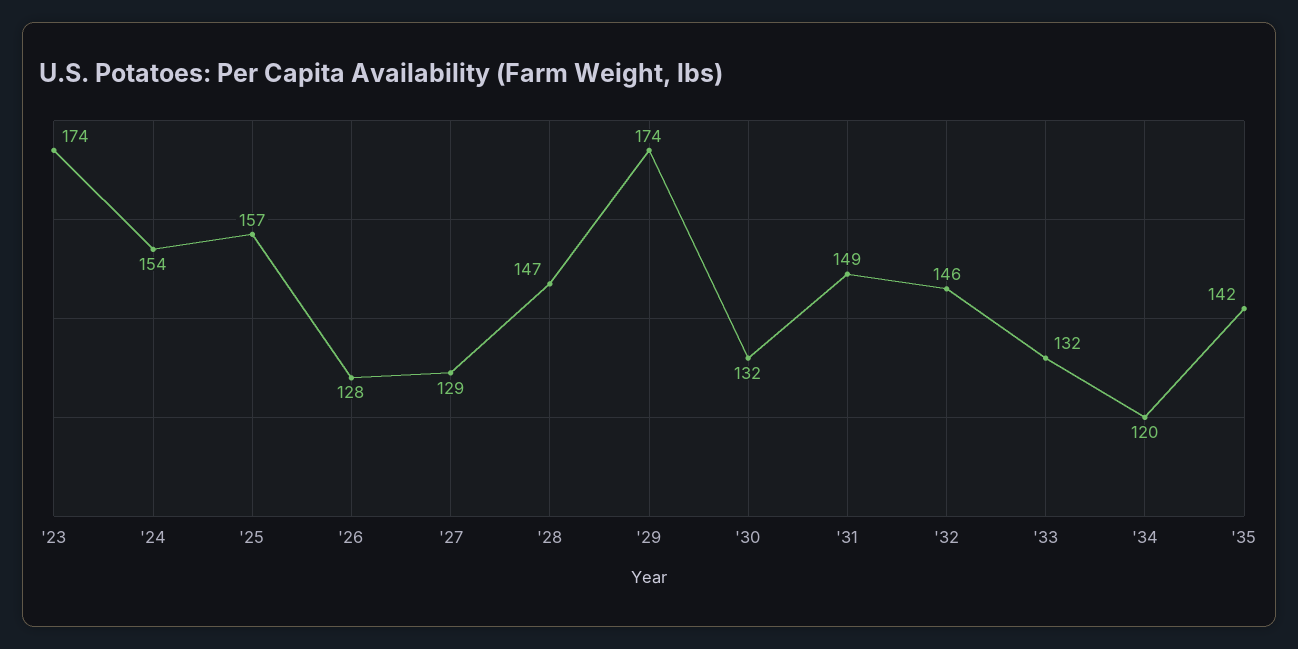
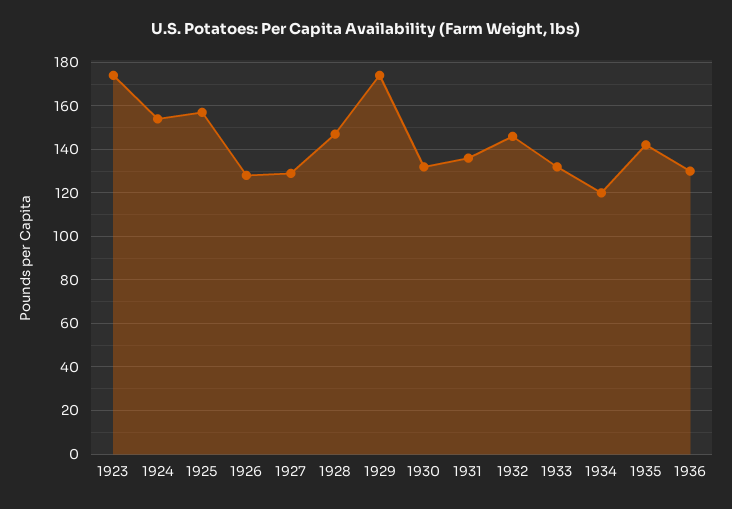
'31: 149 -> 135
1936: none -> 130

